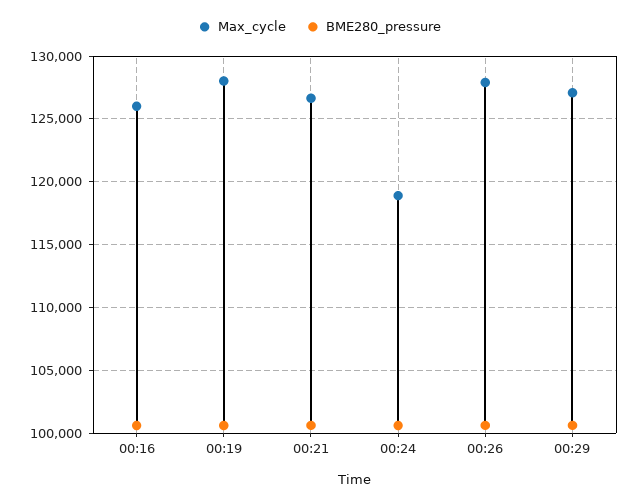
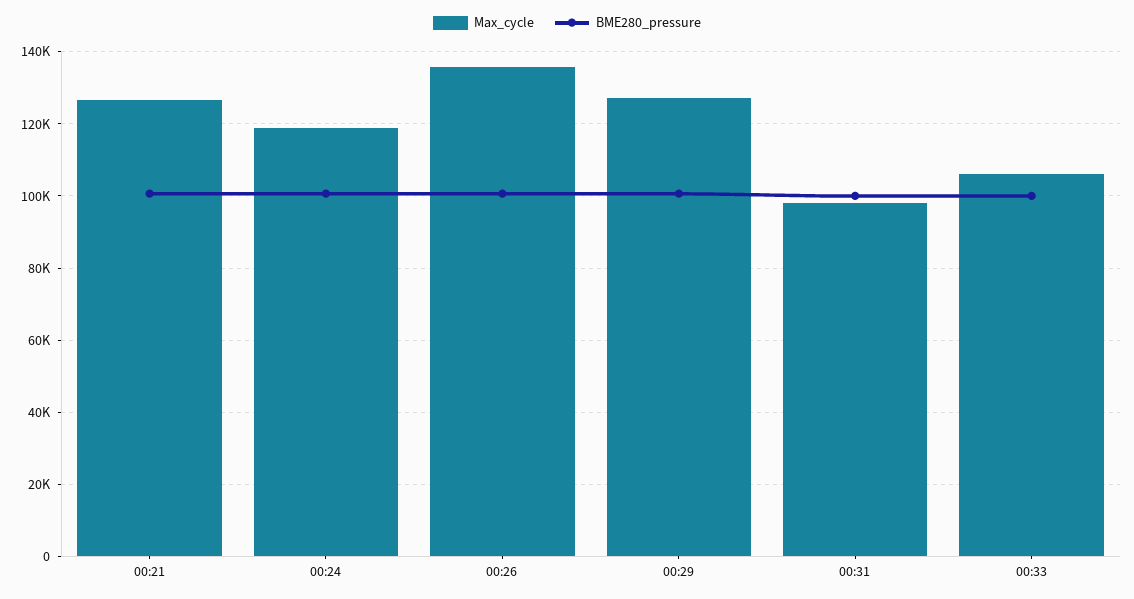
Max_cycle, 00:16: 126000 -> none
BME280_pressure, 00:16: 100500 -> none
Max_cycle, 00:19: 128000 -> none
BME280_pressure, 00:19: 100500 -> none
Max_cycle, 00:26: 128000 -> 136000
Max_cycle, 00:31: none -> 98000
BME280_pressure, 00:31: none -> 100000
Max_cycle, 00:33: none -> 106000
BME280_pressure, 00:33: none -> 100000

